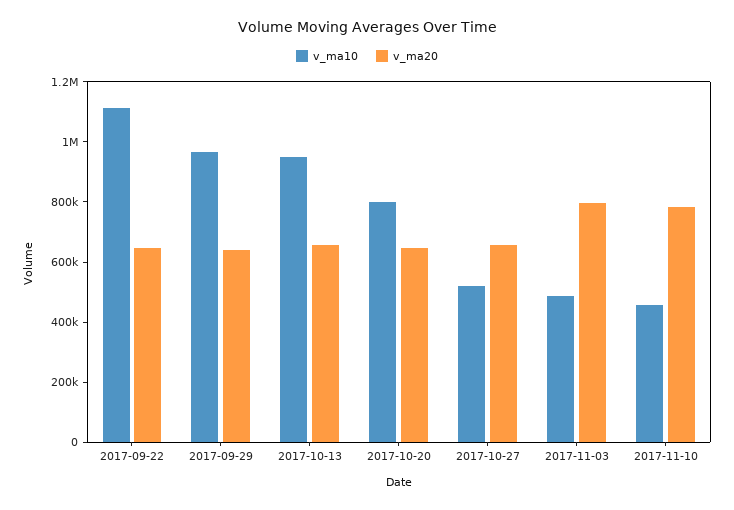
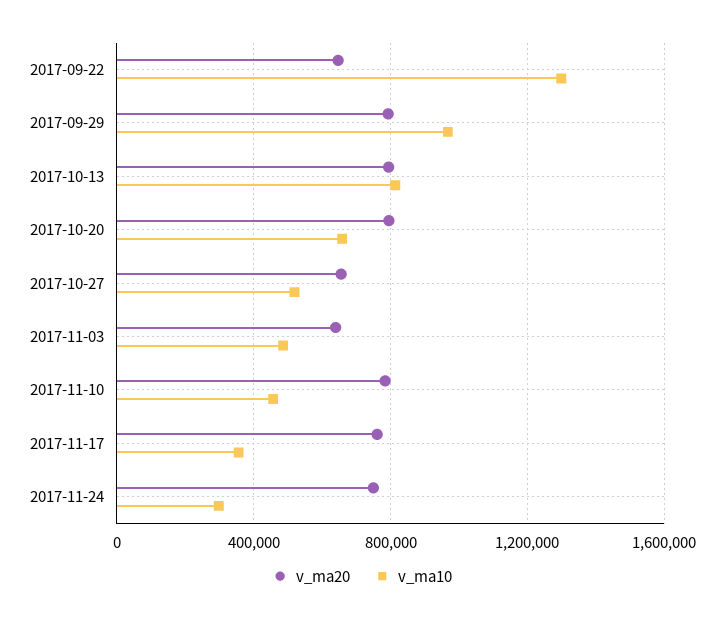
v_ma10, 2017-09-22: 1100000 -> 1300000
v_ma20, 2017-09-29: 650000 -> 800000
v_ma10, 2017-10-13: 950000 -> 800000
v_ma20, 2017-10-13: 650000 -> 800000
v_ma10, 2017-10-20: 800000 -> 650000
v_ma20, 2017-10-20: 650000 -> 800000
v_ma20, 2017-11-03: 800000 -> 650000
v_ma20, 2017-11-17: none -> 750000
v_ma10, 2017-11-17: none -> 350000
v_ma20, 2017-11-24: none -> 750000
v_ma10, 2017-11-24: none -> 300000

